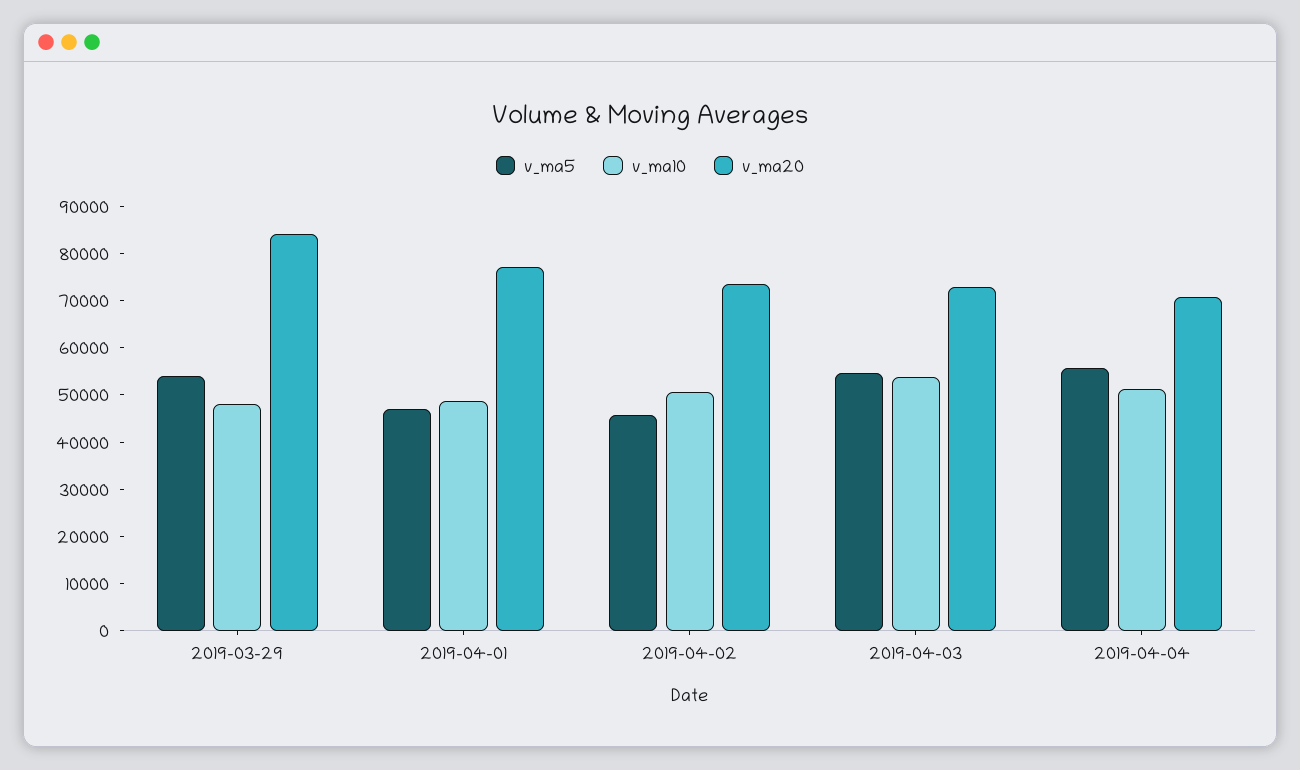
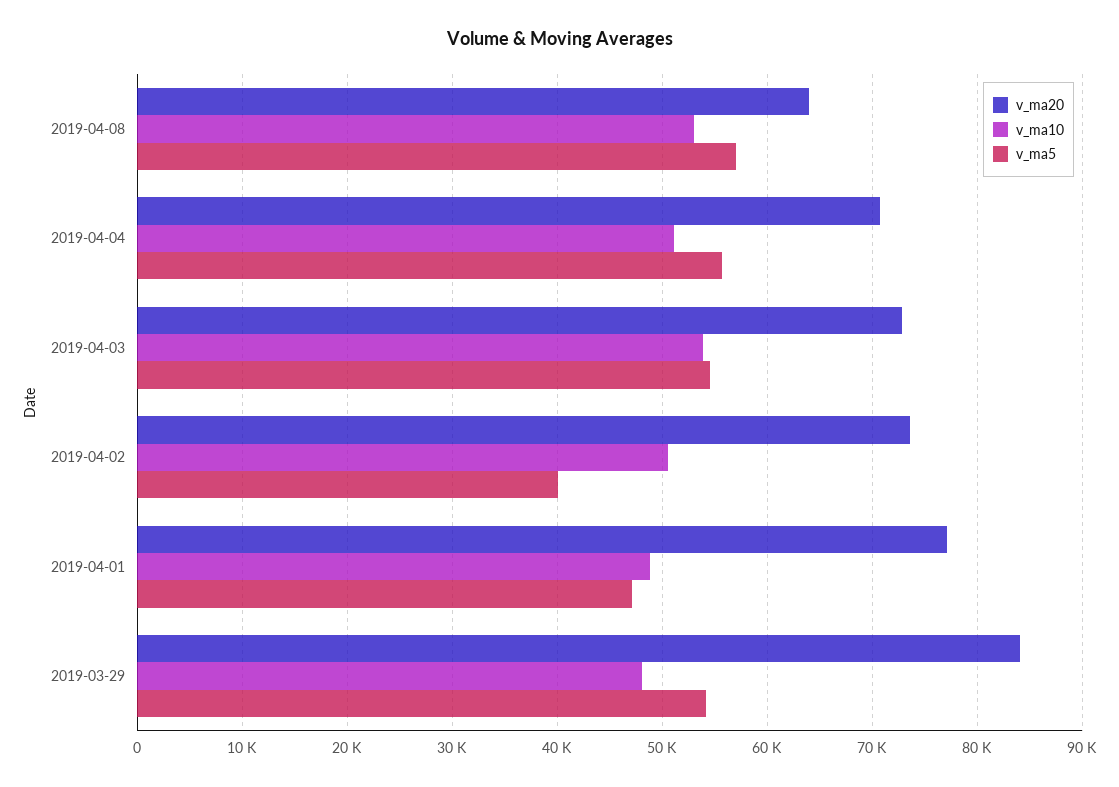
v_ma5, 2019-04-02: 46000 -> 40000
v_ma20, 2019-04-08: none -> 64000
v_ma10, 2019-04-08: none -> 53000
v_ma5, 2019-04-08: none -> 57000

